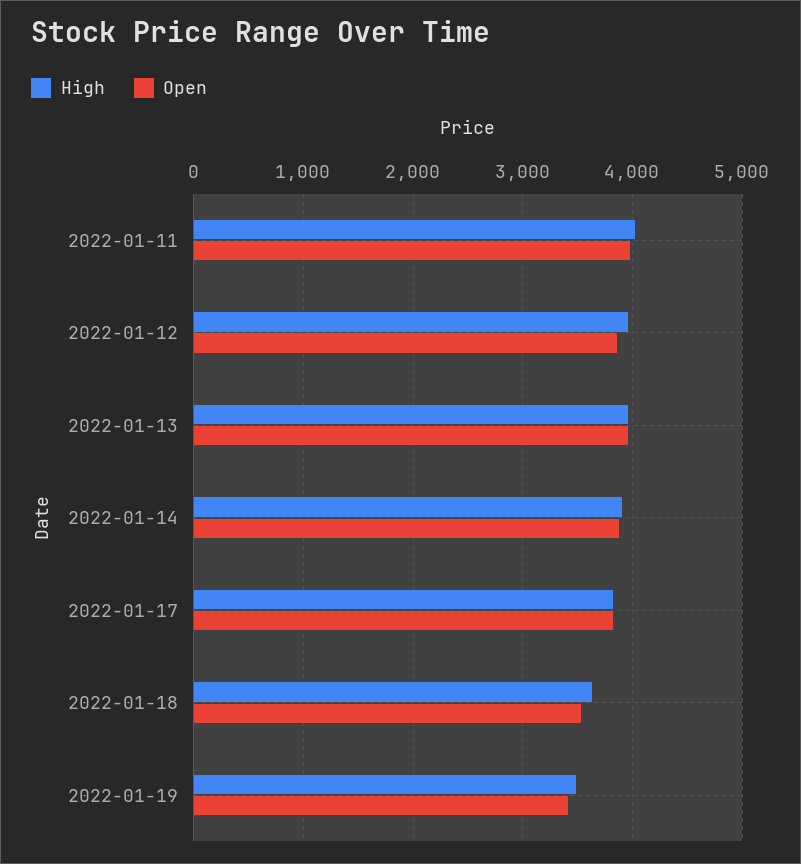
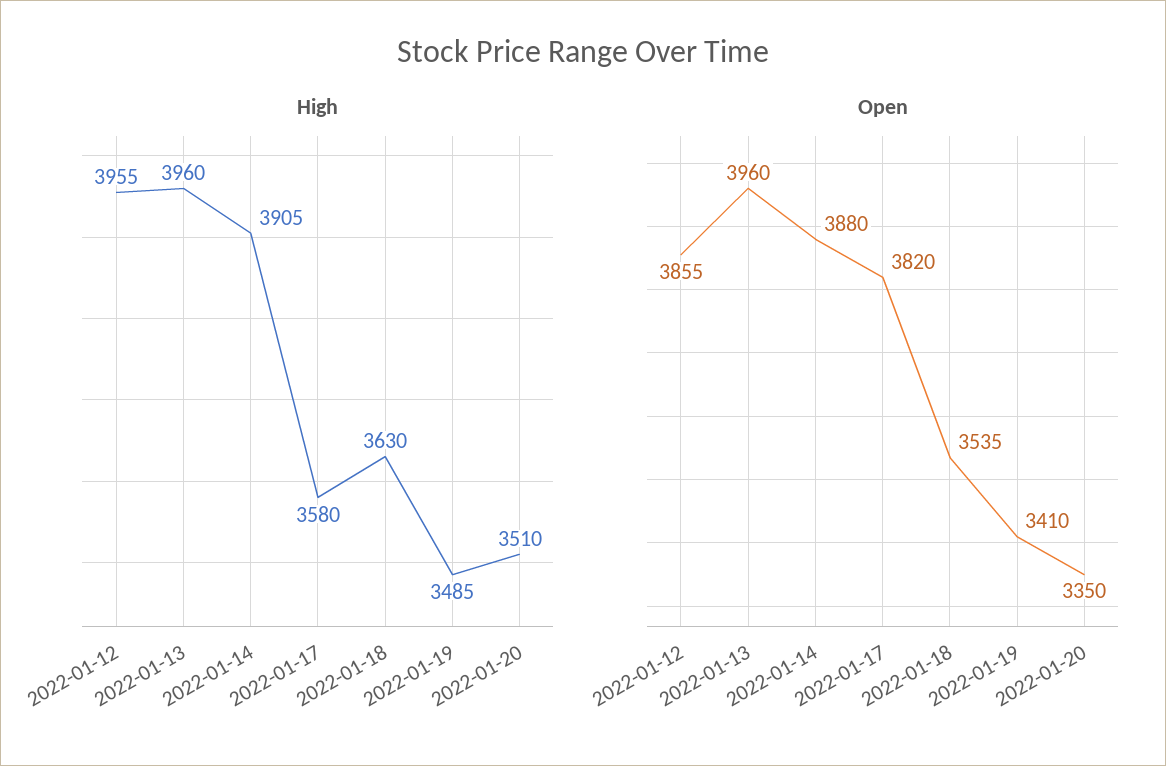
High, 2022-01-11: 4000 -> none
Open, 2022-01-11: 4000 -> none
High, 2022-01-17: 3800 -> 3580
High, 2022-01-20: none -> 3510
Open, 2022-01-20: none -> 3350

